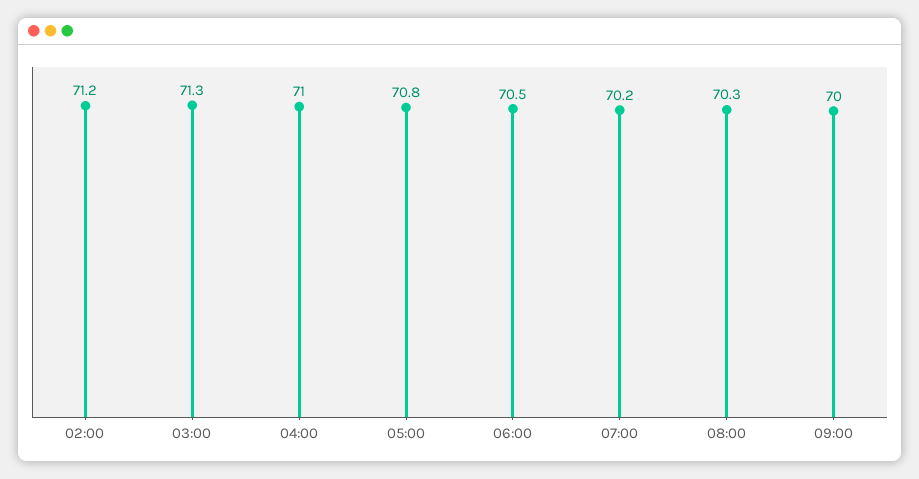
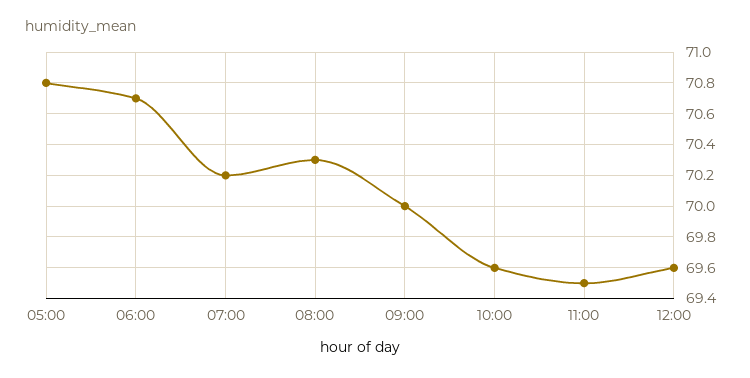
02:00: 71.2 -> none
03:00: 71.3 -> none
04:00: 71 -> none
06:00: 70.5 -> 70.7
10:00: none -> 69.6
11:00: none -> 69.5
12:00: none -> 69.6

